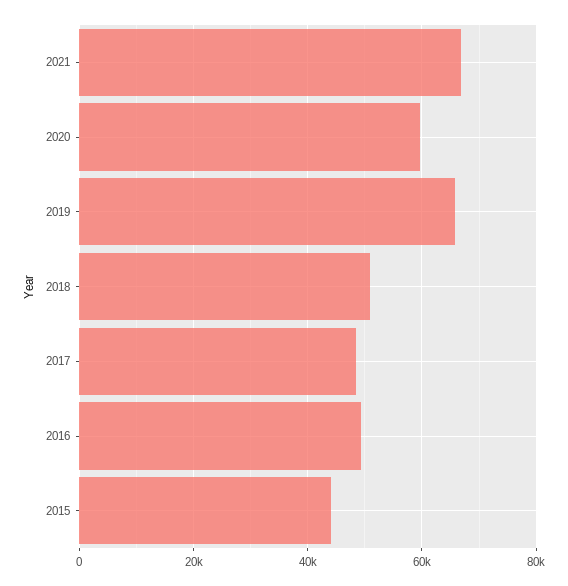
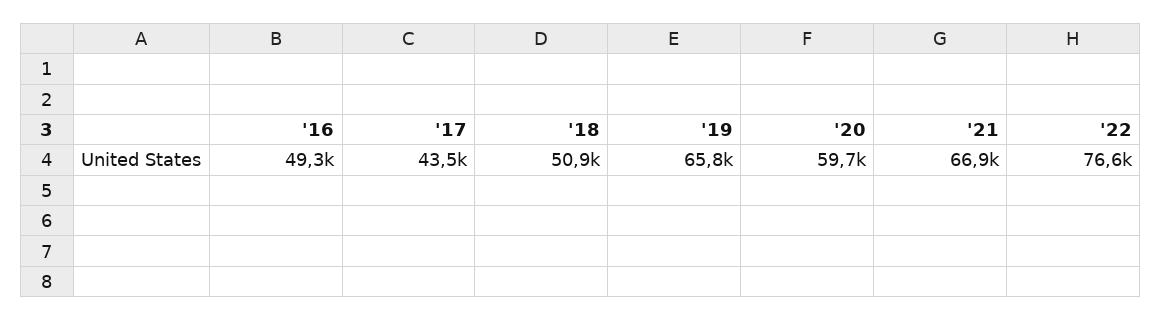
2017: 48000 -> 43500
2015: 44000 -> none
'22: none -> 76600

